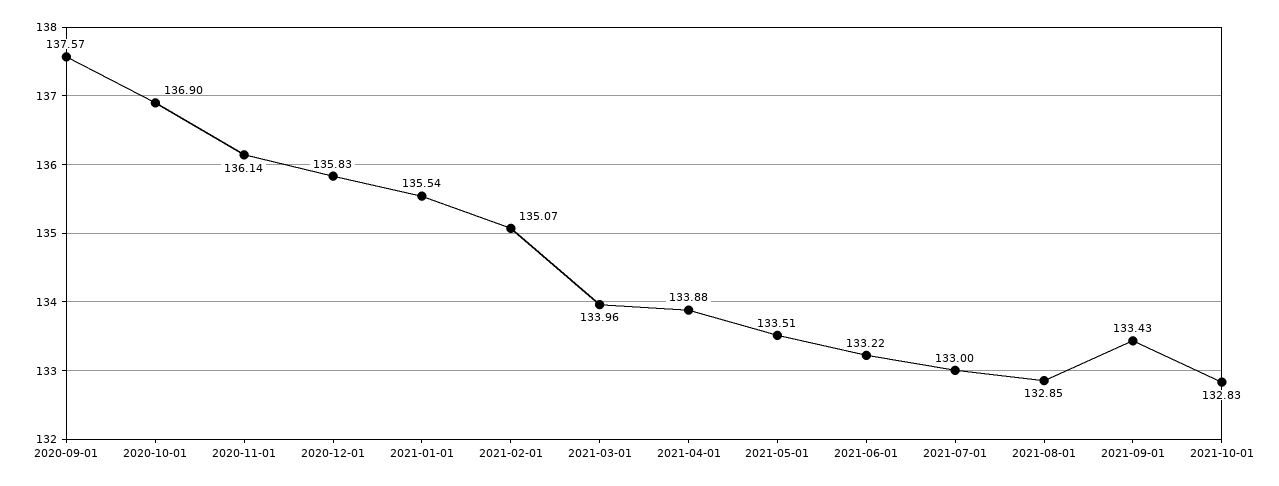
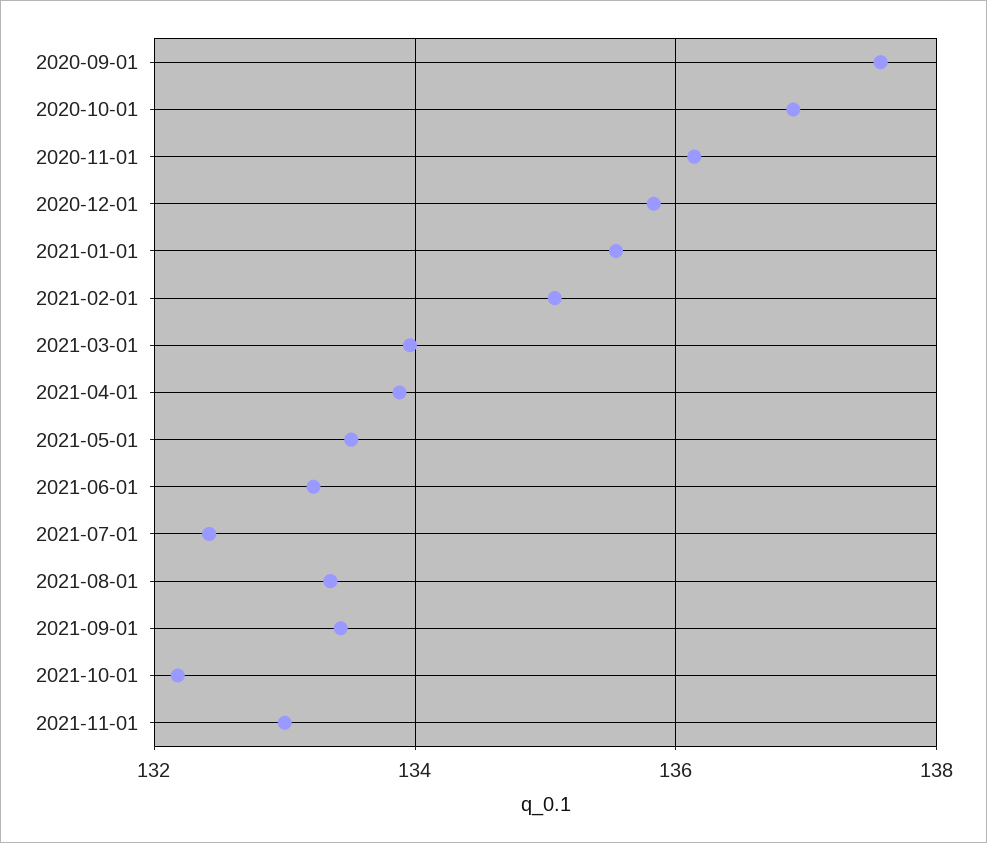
2021-07-01: 133 -> 132.4
2021-08-01: 132.85 -> 133.4
2021-10-01: 132.83 -> 132.2
2021-11-01: none -> 133

